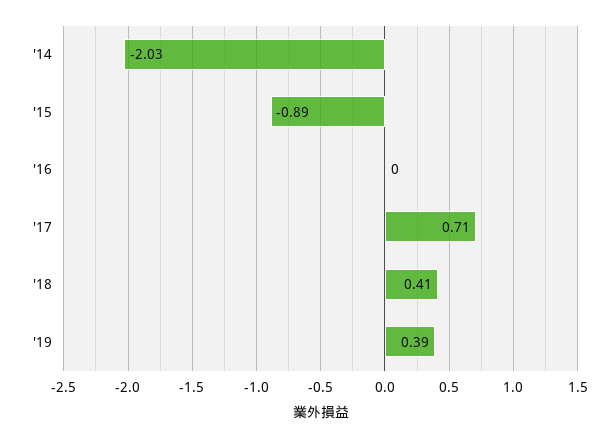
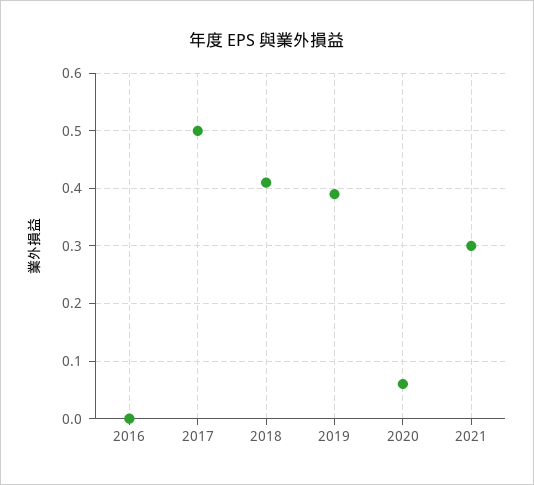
'14: -2.03 -> none
'15: -0.89 -> none
'17: 0.71 -> 0.5
2020: none -> 0.05
2021: none -> 0.3

